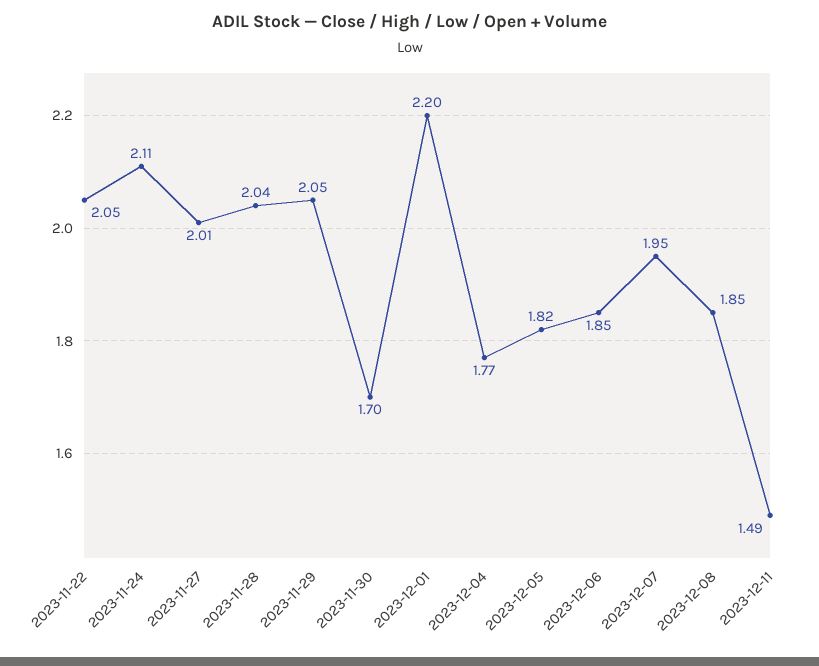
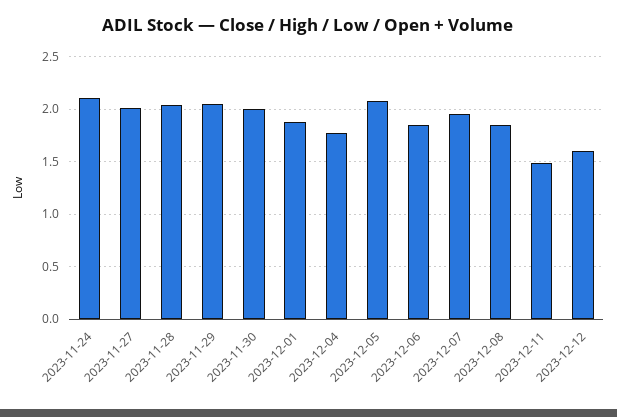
2023-11-22: 2.05 -> none
2023-11-30: 1.7 -> 2
2023-12-01: 2.2 -> 1.9
2023-12-05: 1.82 -> 2.1
2023-12-12: none -> 1.6

